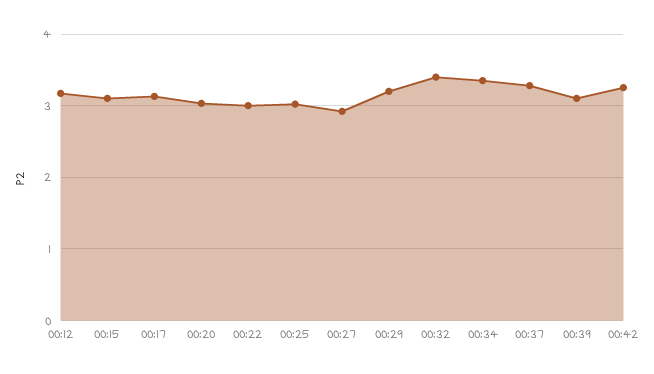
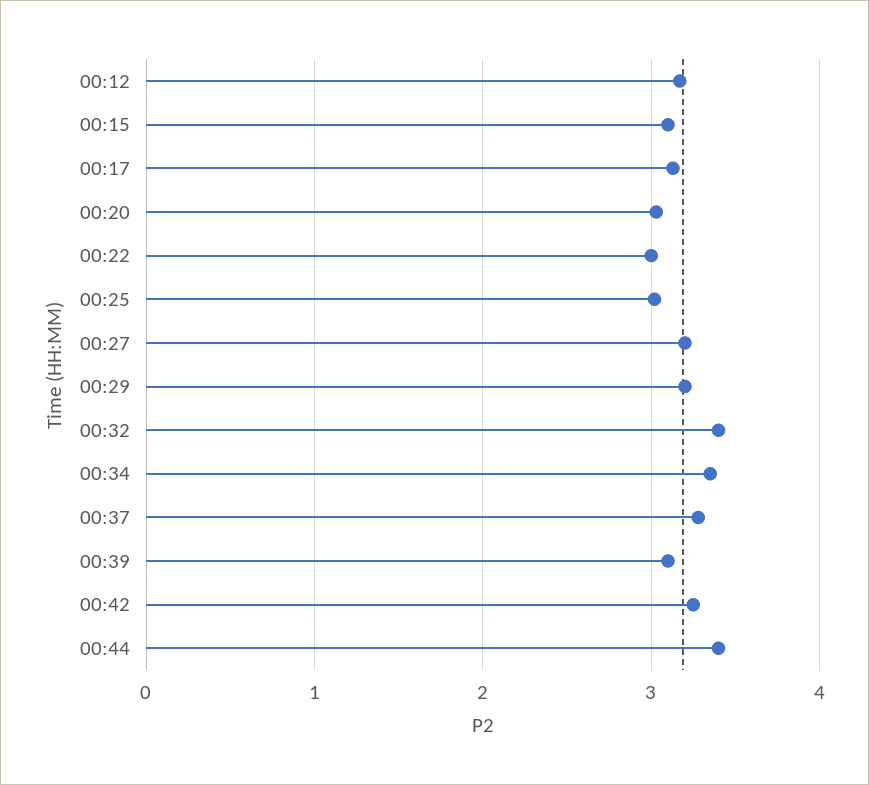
00:27: 2.9 -> 3.2
00:44: none -> 3.4

